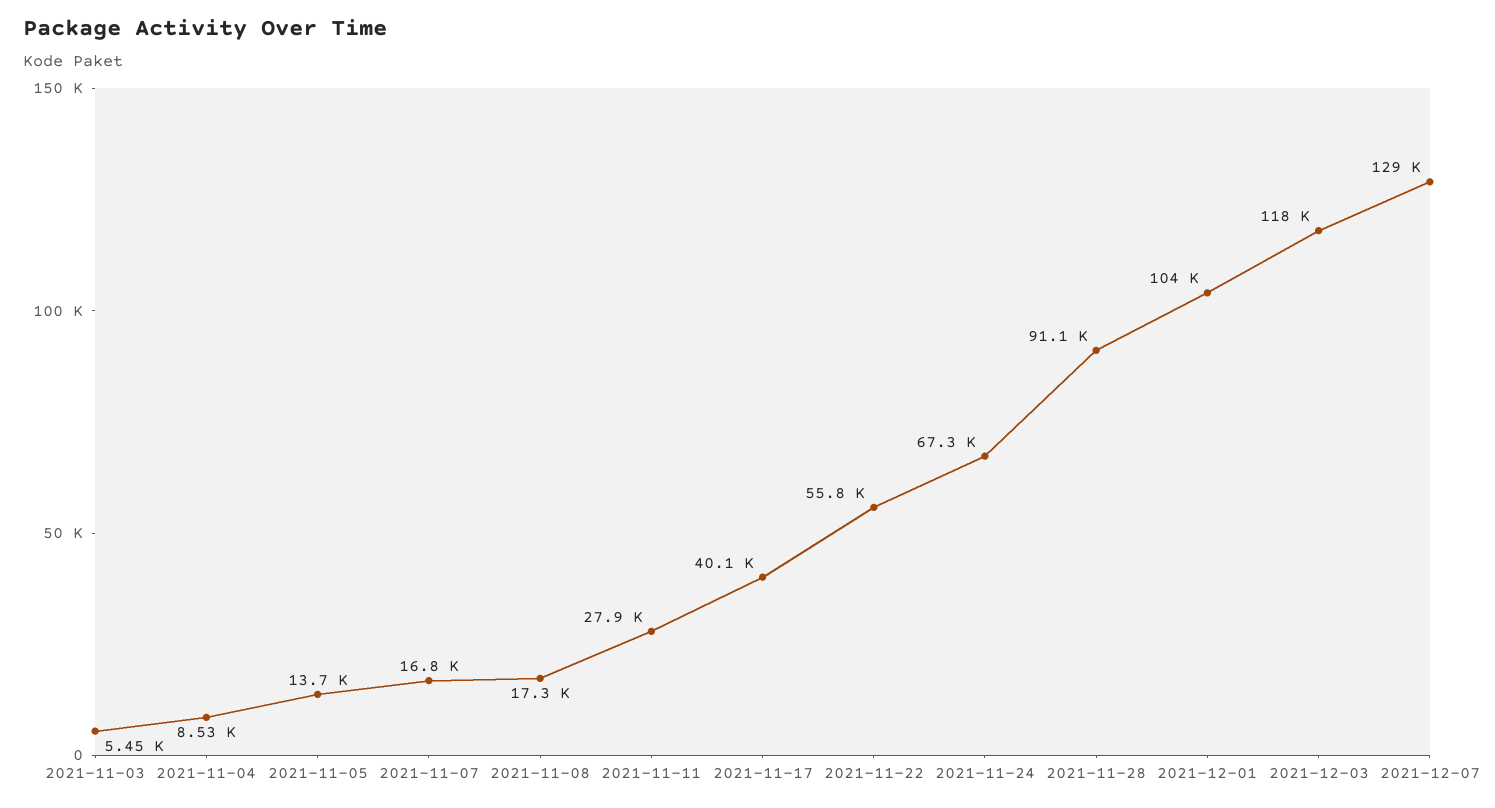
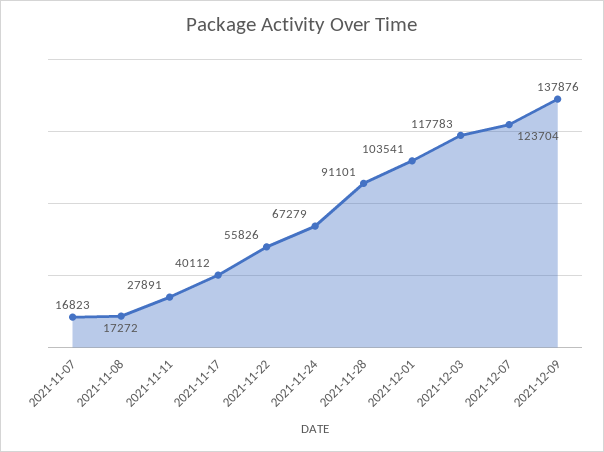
2021-11-03: 5450 -> none
2021-11-04: 8530 -> none
2021-11-05: 13700 -> none
2021-12-07: 129000 -> 123704
2021-12-09: none -> 137876

